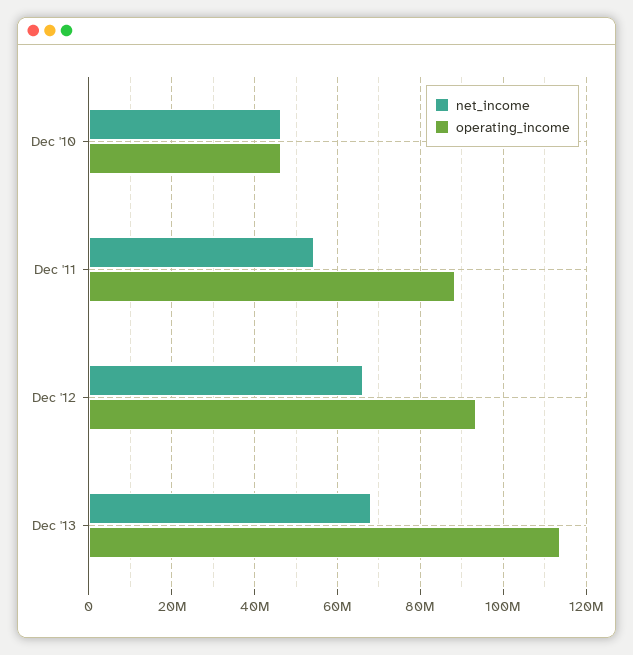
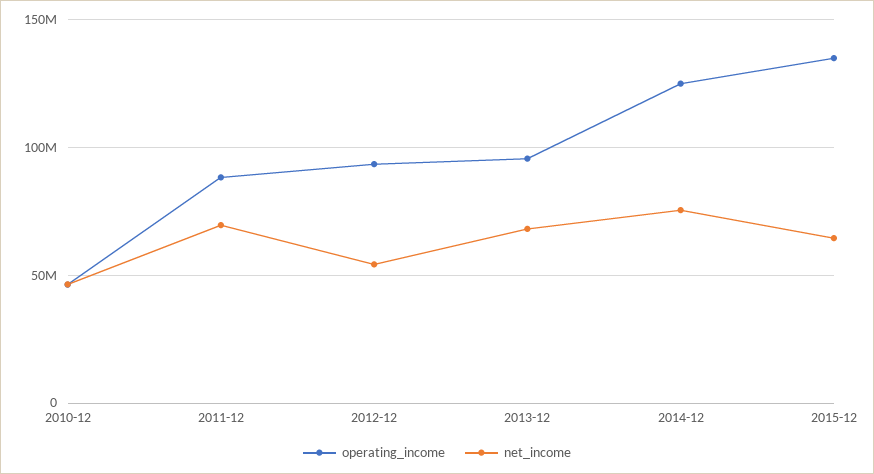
net_income, Dec '11: 54000000 -> 70000000
net_income, Dec '12: 66000000 -> 55000000
operating_income, Dec '13: 114000000 -> 95000000
operating_income, 2014-12: none -> 125000000
net_income, 2014-12: none -> 75000000
operating_income, 2015-12: none -> 135000000
net_income, 2015-12: none -> 65000000

